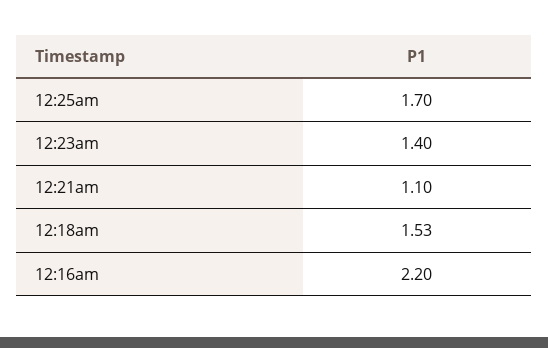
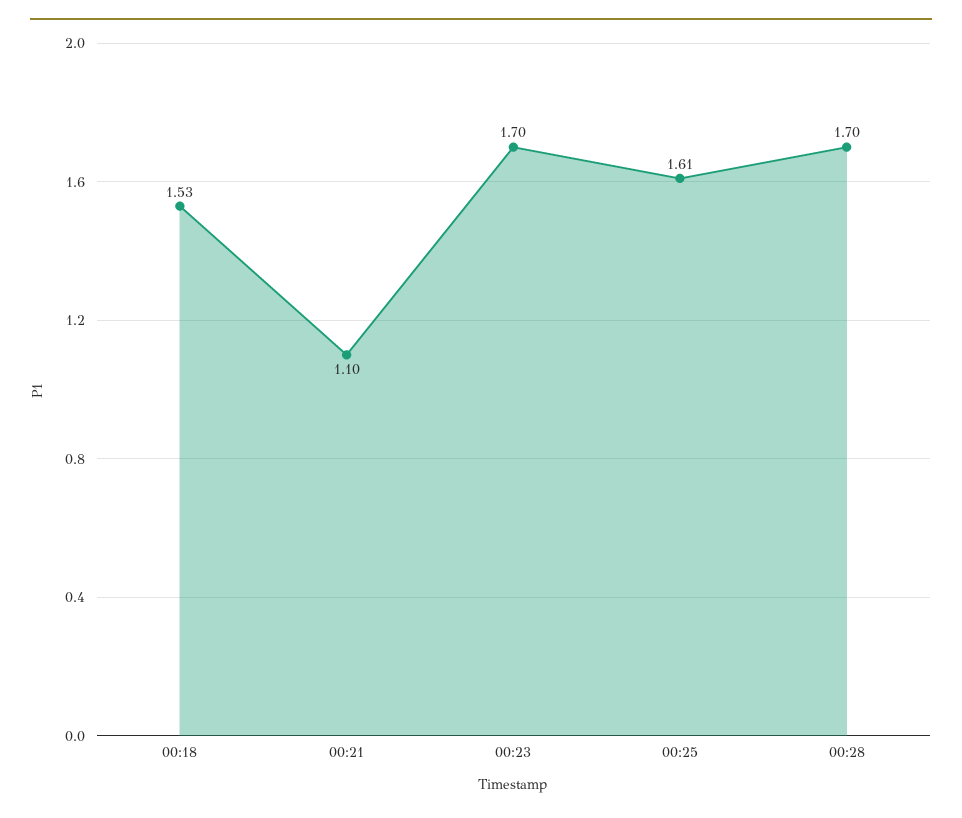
12:25am: 1.7 -> 1.61
12:23am: 1.4 -> 1.7
12:16am: 2.2 -> none
00:28: none -> 1.7

